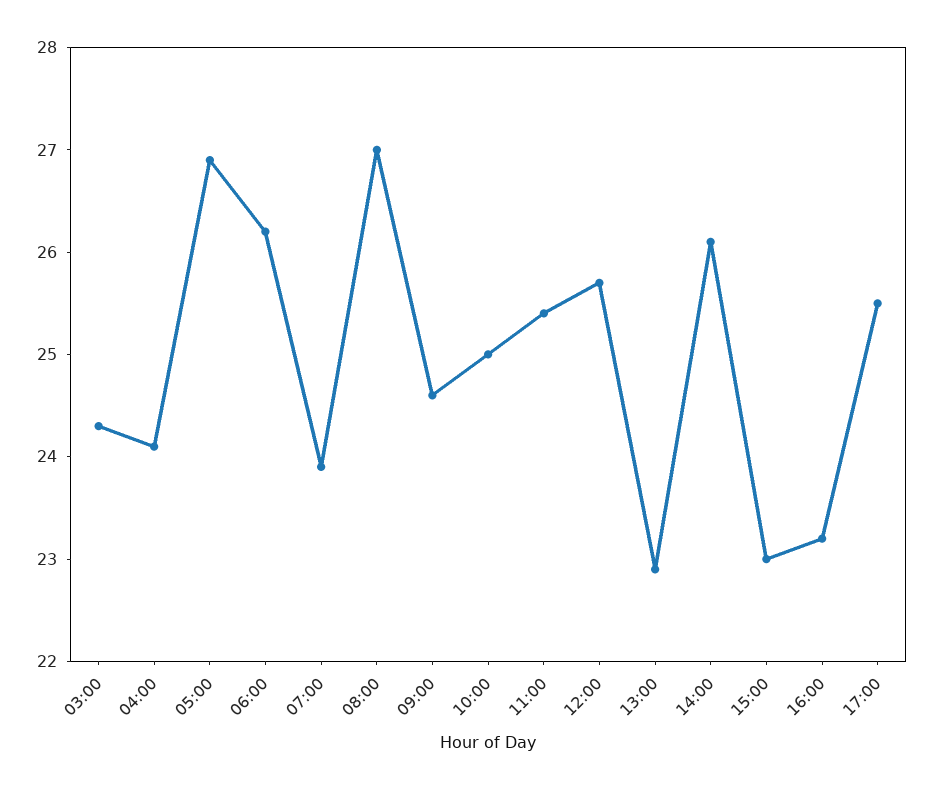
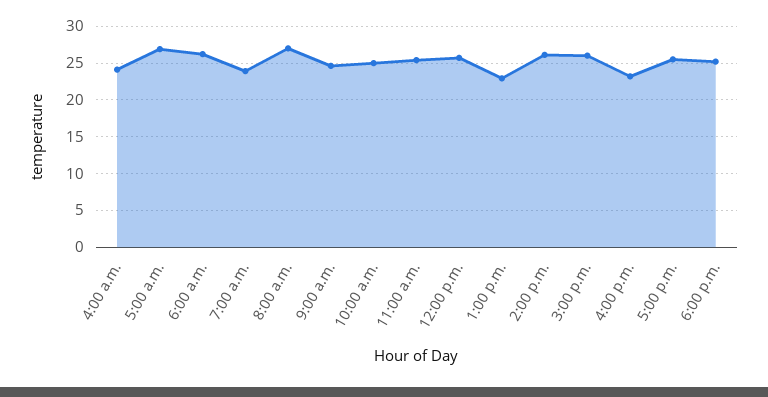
03:00: 24.3 -> none
15:00: 23 -> 26
6:00 p.m.: none -> 25

